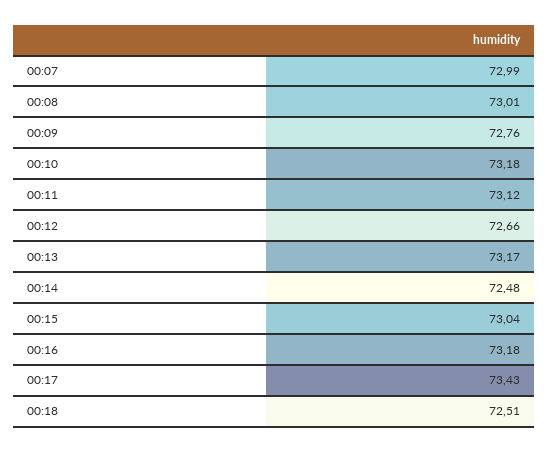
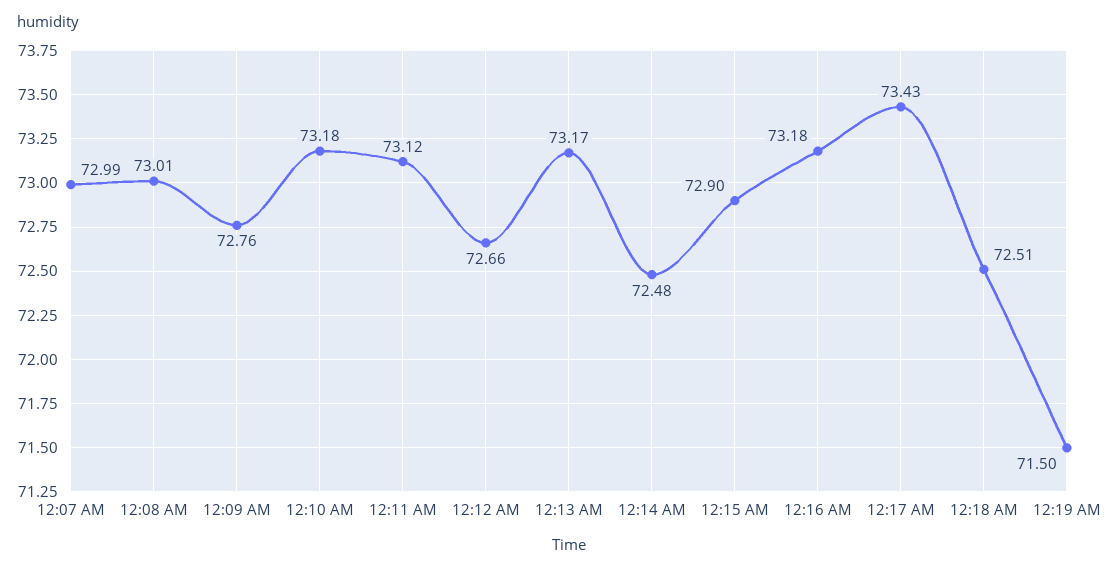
00:15: 73.04 -> 72.9
12:19 AM: none -> 71.5

